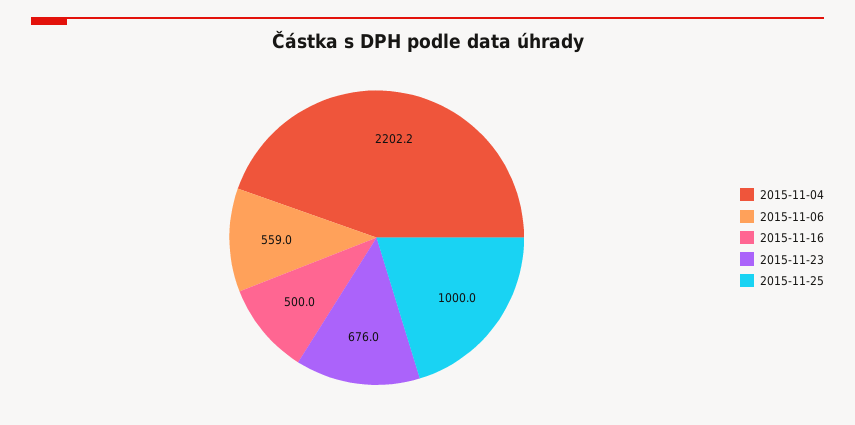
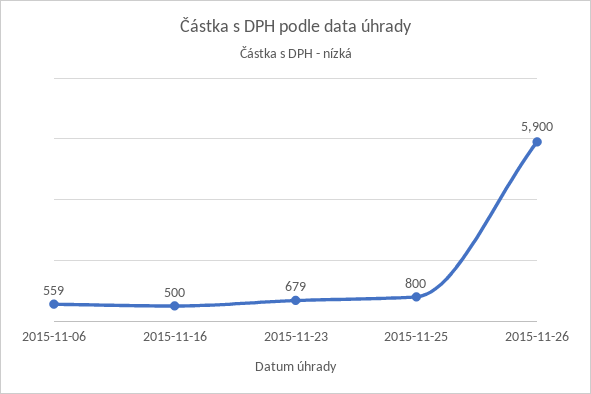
2015-11-04: 2202.2 -> none
2015-11-23: 676 -> 679
2015-11-25: 1000 -> 800
2015-11-26: none -> 5900

